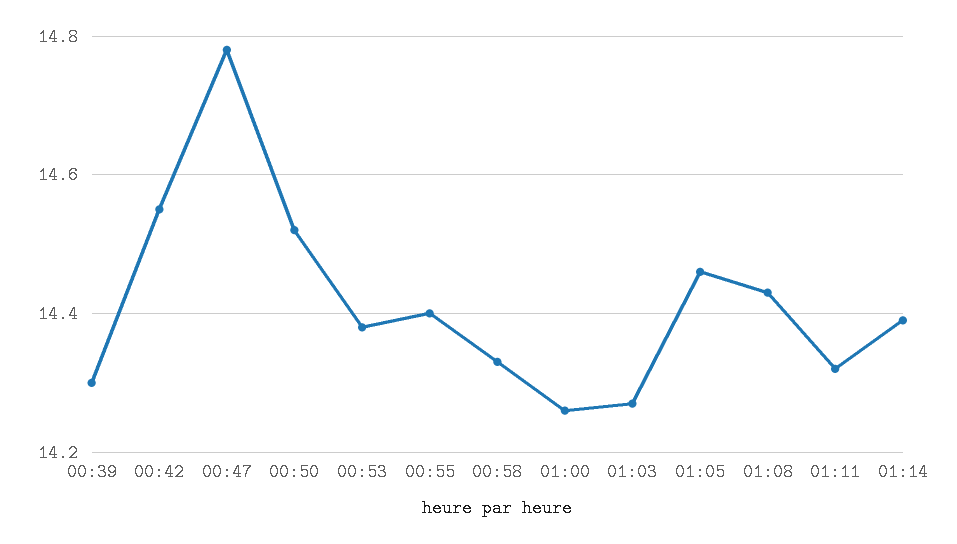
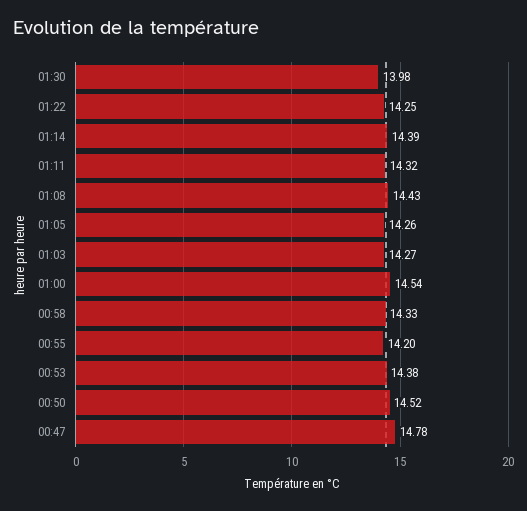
00:39: 14.3 -> none
00:42: 14.55 -> none
00:55: 14.4 -> 14.2
01:00: 14.25 -> 14.54
01:05: 14.45 -> 14.26
01:30: none -> 13.98
01:22: none -> 14.25

